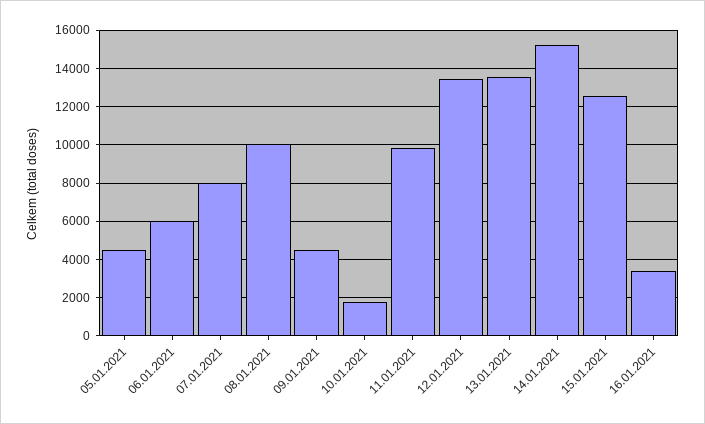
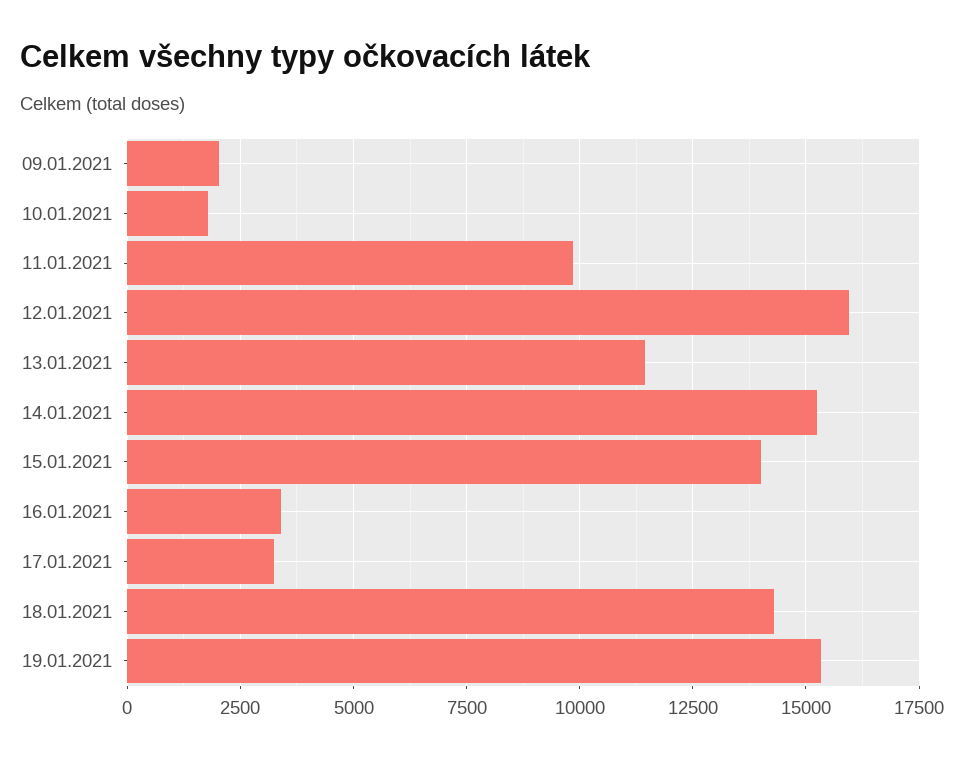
05.01.2021: 4500 -> none
06.01.2021: 6000 -> none
07.01.2021: 8000 -> none
08.01.2021: 10000 -> none
09.01.2021: 4500 -> 2000
12.01.2021: 13500 -> 16000
13.01.2021: 13500 -> 11500
15.01.2021: 12500 -> 14000
17.01.2021: none -> 3250
18.01.2021: none -> 14250
19.01.2021: none -> 15250

